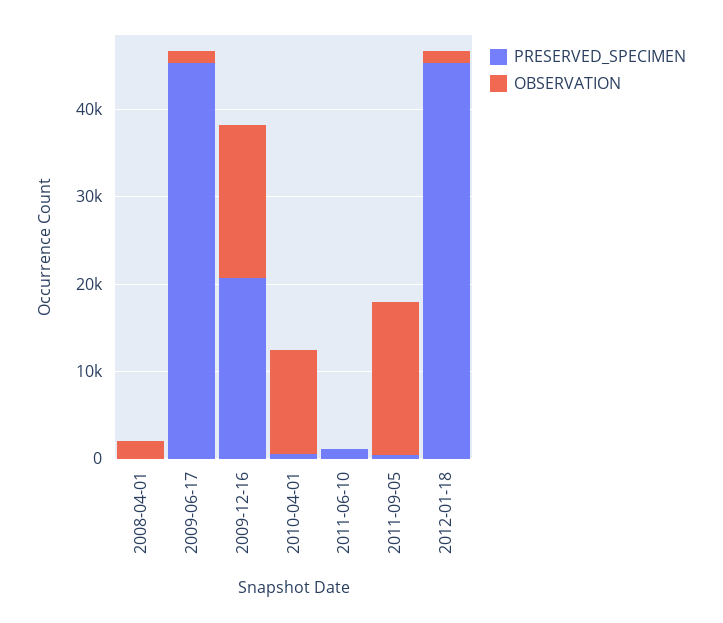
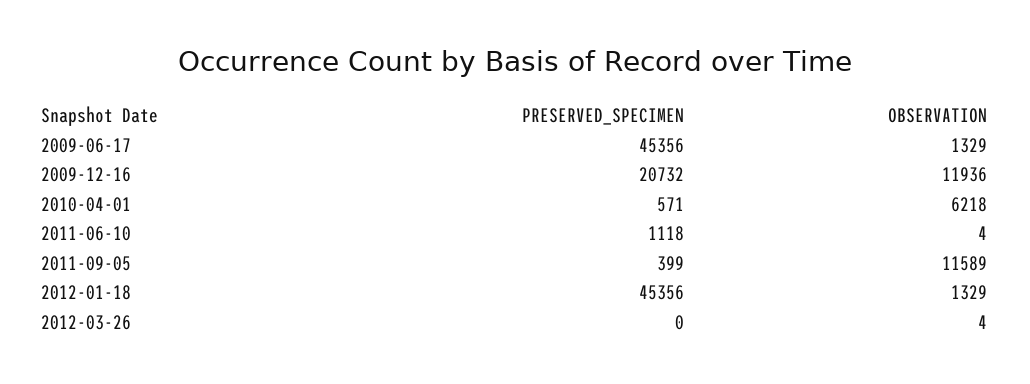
PRESERVED_SPECIMEN, 2008-04-01: 0 -> none
OBSERVATION, 2008-04-01: 2000 -> none
OBSERVATION, 2009-12-16: 18000 -> 11936
OBSERVATION, 2010-04-01: 12000 -> 6218
OBSERVATION, 2011-09-05: 18000 -> 11589
PRESERVED_SPECIMEN, 2012-03-26: none -> 0
OBSERVATION, 2012-03-26: none -> 4

